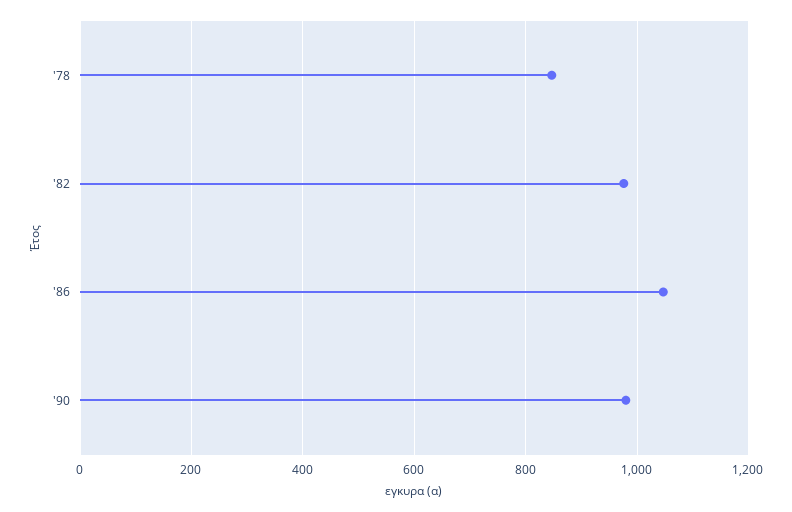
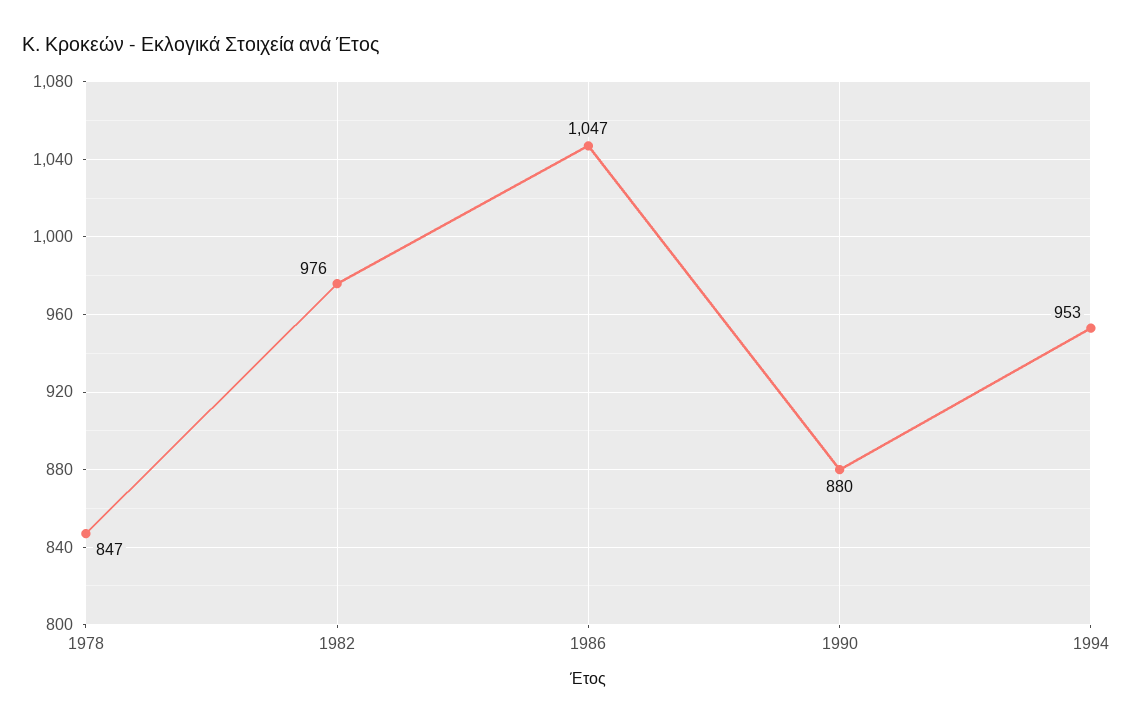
'90: 980 -> 880
1994: none -> 953

